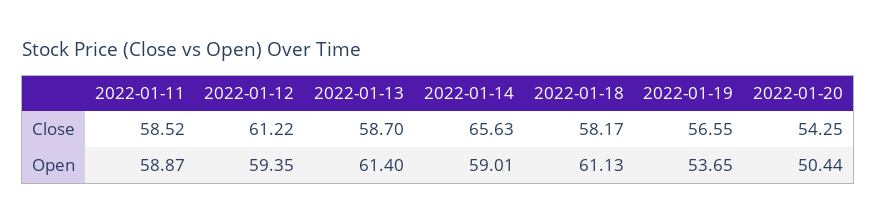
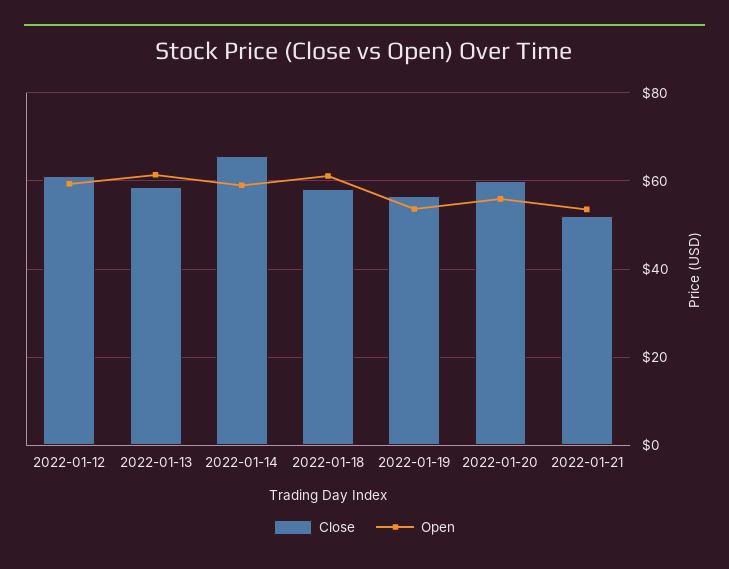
Close, 2022-01-11: 58.52 -> none
Close, 2022-01-20: 54.25 -> 60
Open, 2022-01-11: 58.87 -> none
Open, 2022-01-20: 50.44 -> 56
Close, 2022-01-21: none -> 52
Open, 2022-01-21: none -> 54

